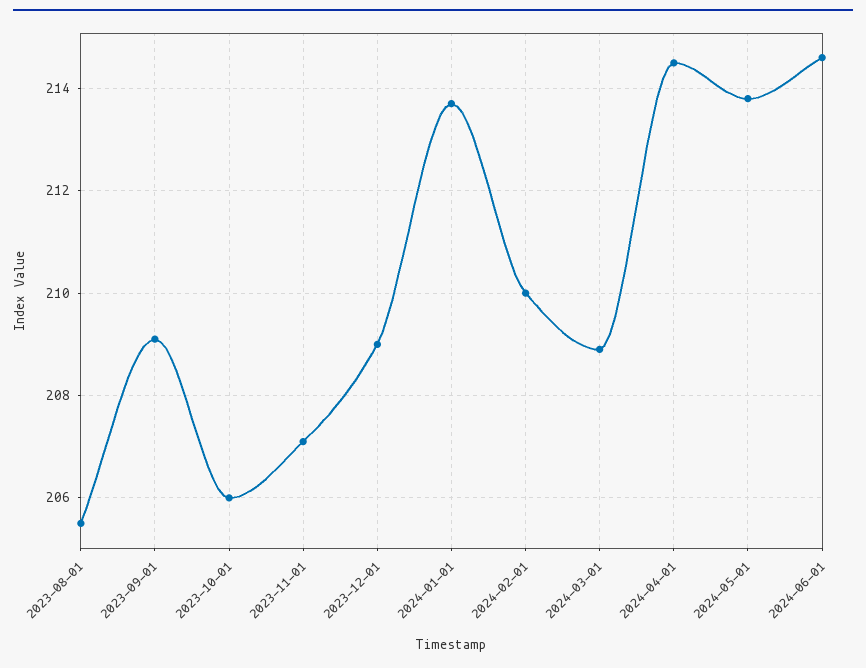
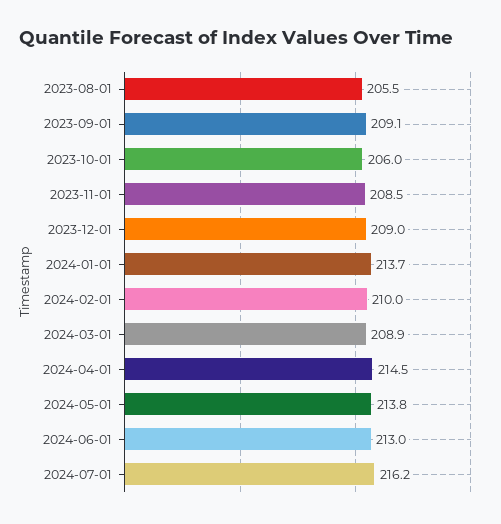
2023-11-01: 207 -> 208.5
2024-06-01: 214.5 -> 213
2024-07-01: none -> 216.2

